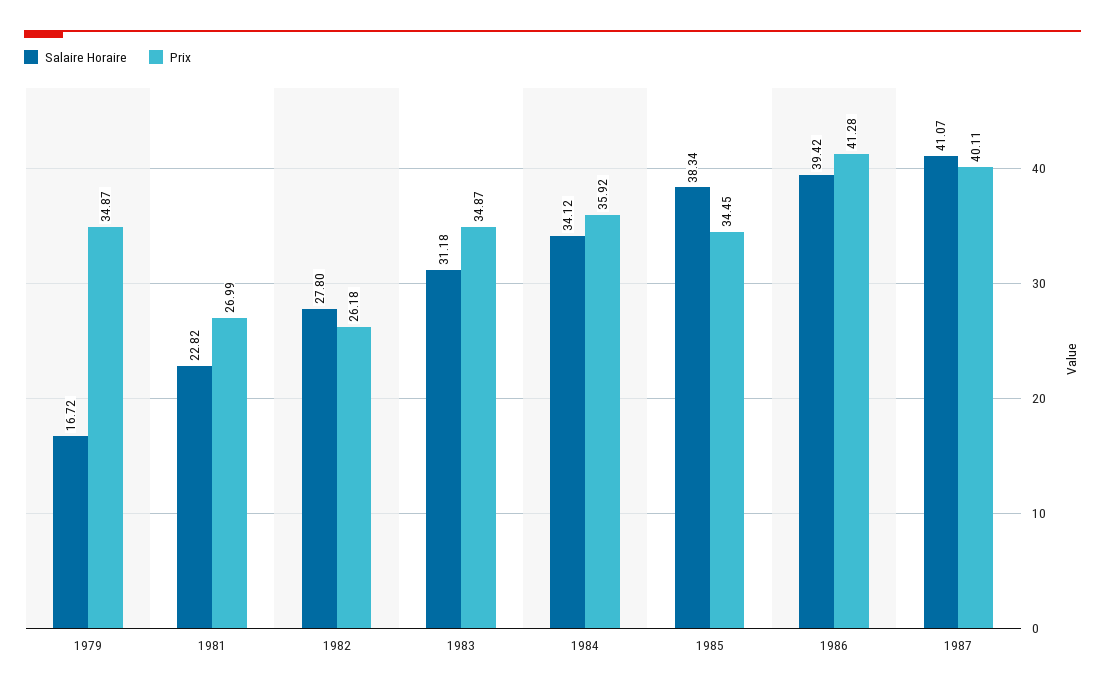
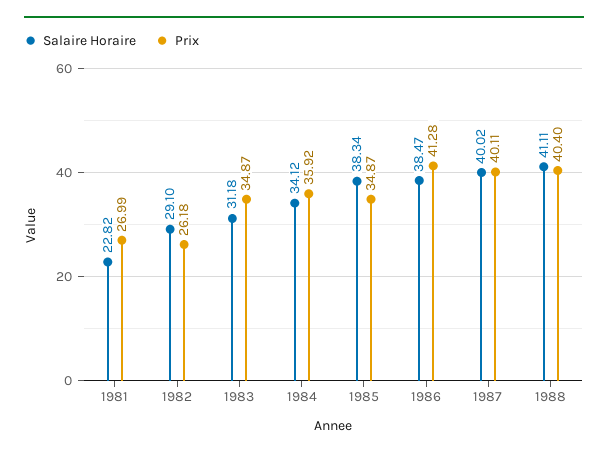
Salaire Horaire, 1979: 16.72 -> none
Prix, 1979: 34.87 -> none
Salaire Horaire, 1982: 27.8 -> 29.1
Prix, 1985: 34.45 -> 34.87
Salaire Horaire, 1986: 39.42 -> 38.47
Salaire Horaire, 1987: 41.07 -> 40.02
Salaire Horaire, 1988: none -> 41.11
Prix, 1988: none -> 40.4

